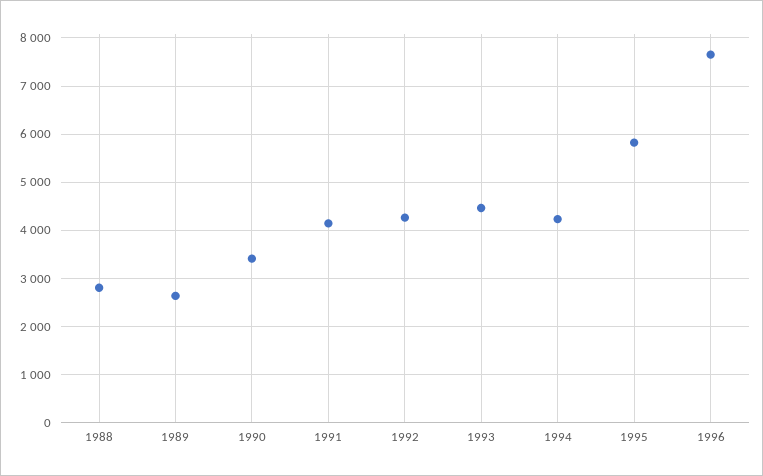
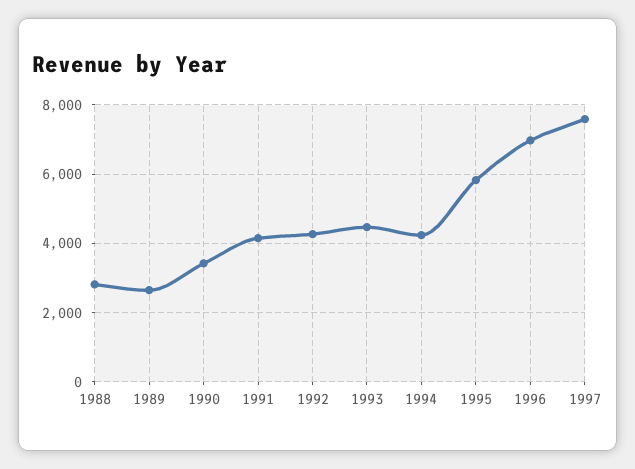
1996: 7600 -> 7000
1997: none -> 7600

